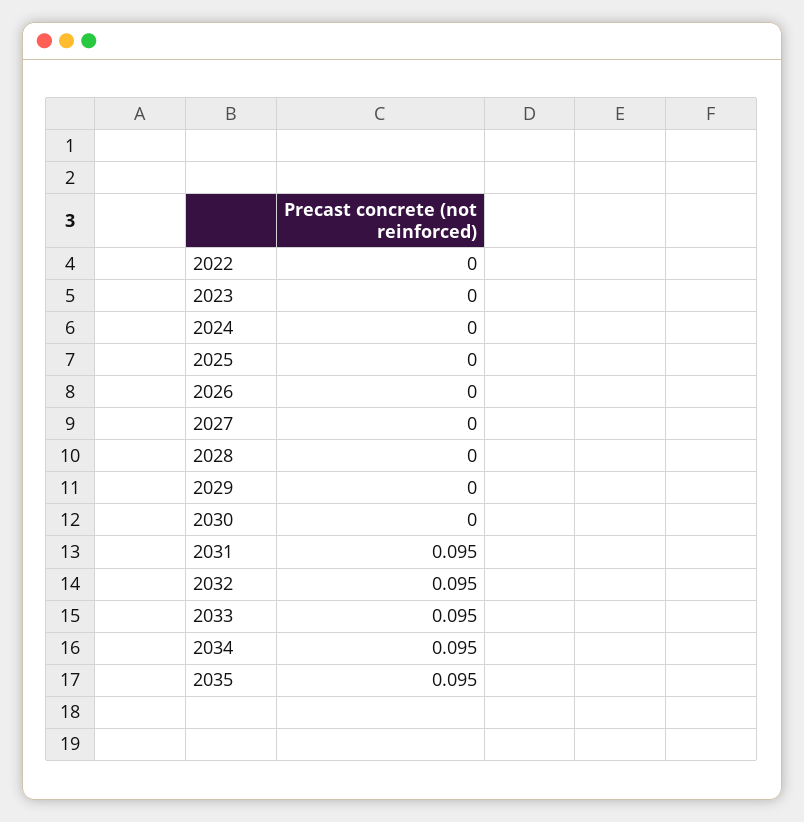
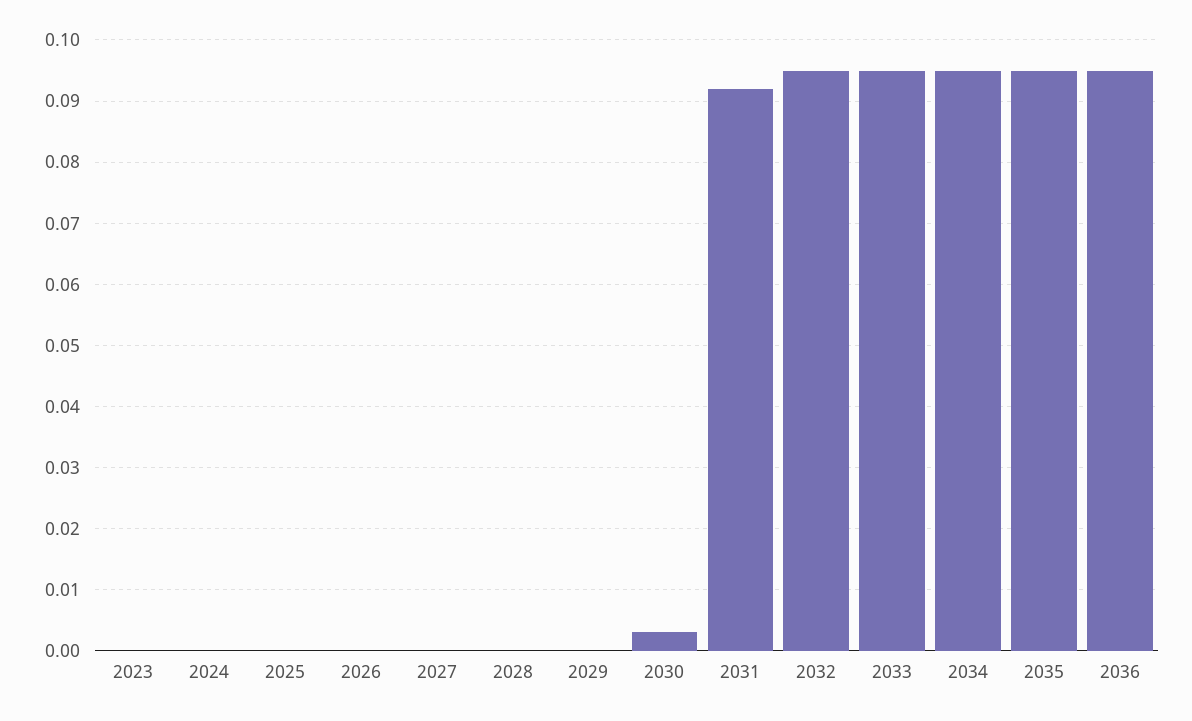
2022: 0 -> none
2030: 0 -> 0.003
2031: 0.095 -> 0.092
2036: none -> 0.095

